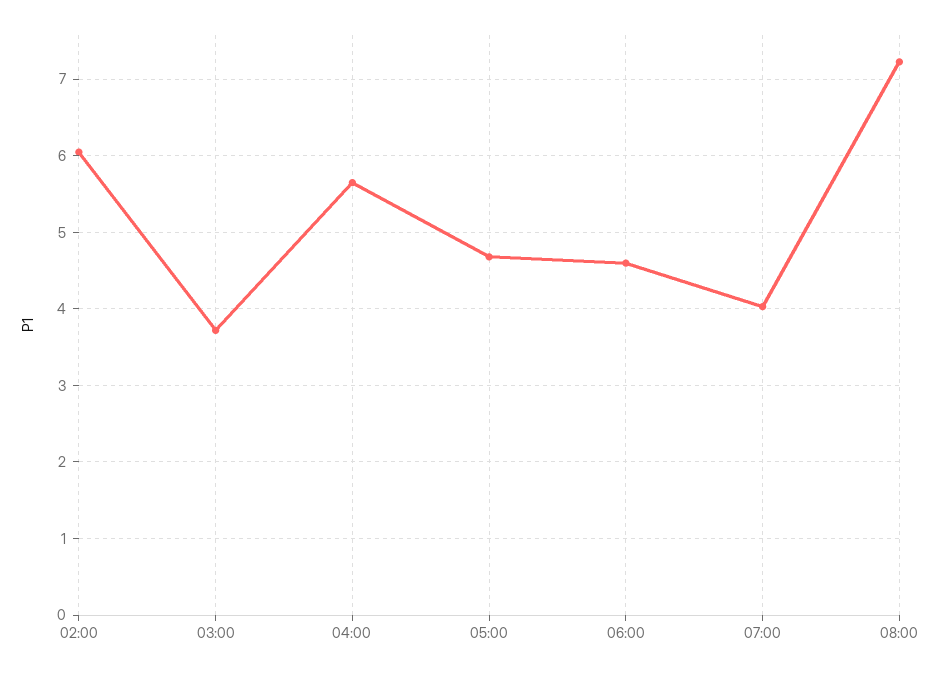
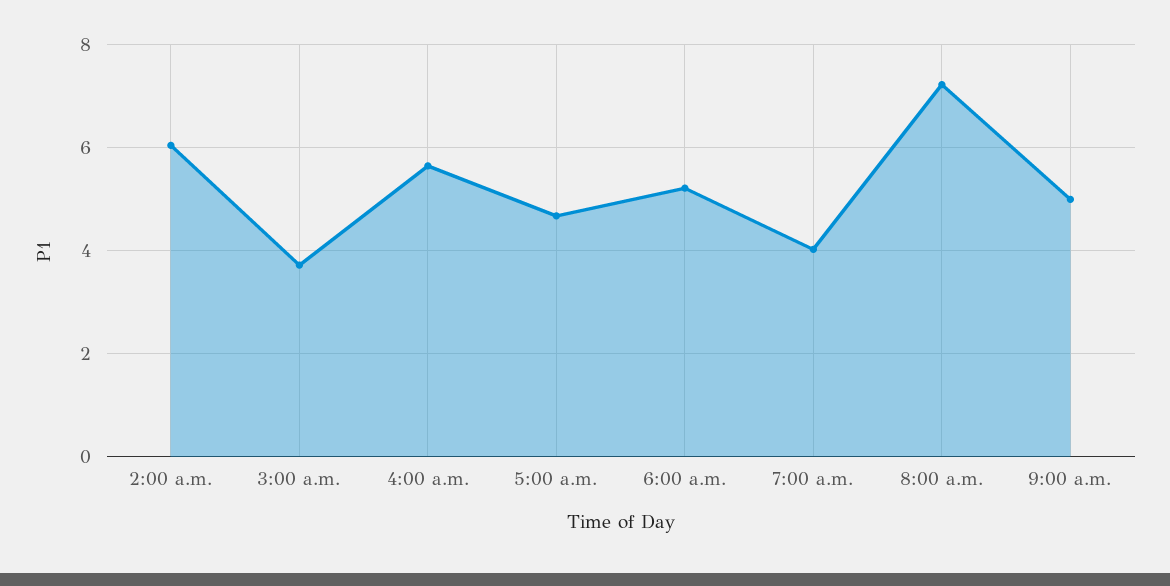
06:00: 4.6 -> 5.2
9:00 a.m.: none -> 5

